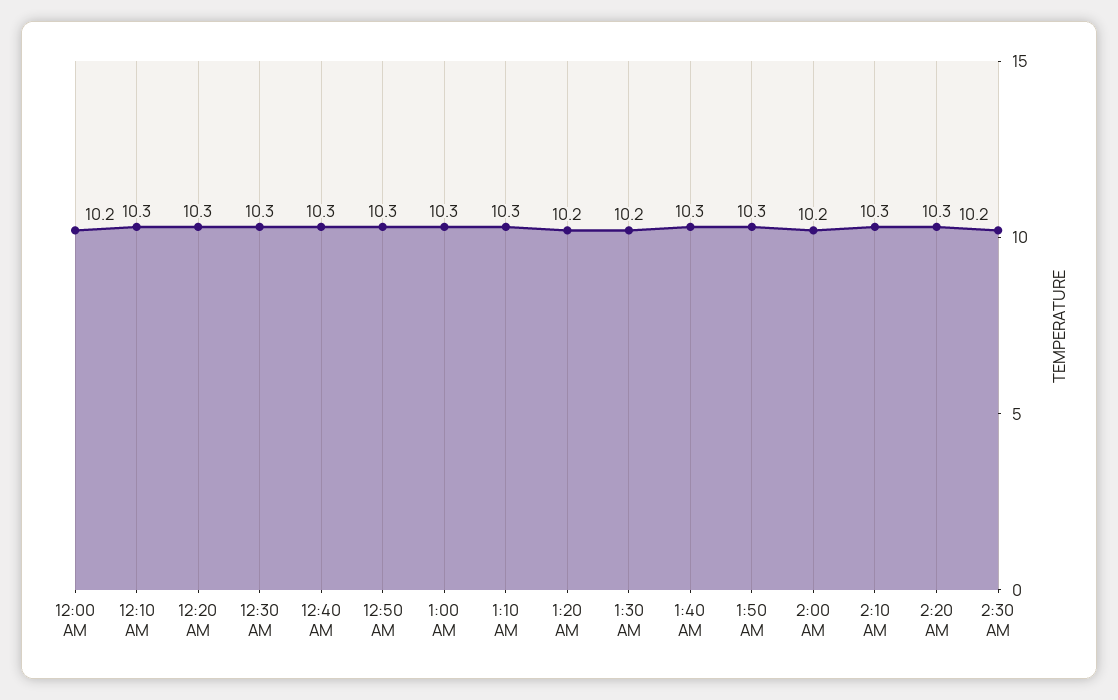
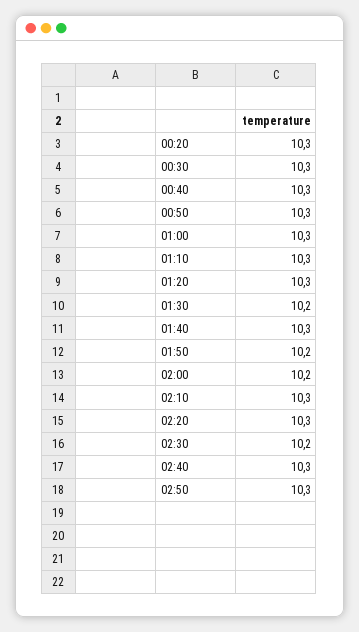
12:00 AM: 10.2 -> none
12:10 AM: 10.3 -> none
1:20 AM: 10.2 -> 10.3
1:50 AM: 10.3 -> 10.2
02:40: none -> 10.3
02:50: none -> 10.3

